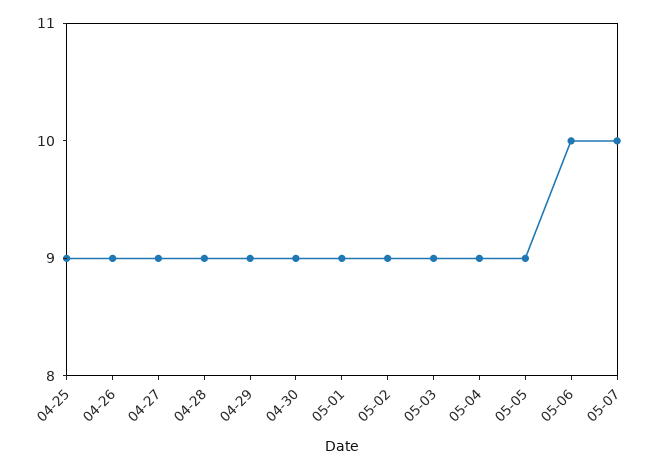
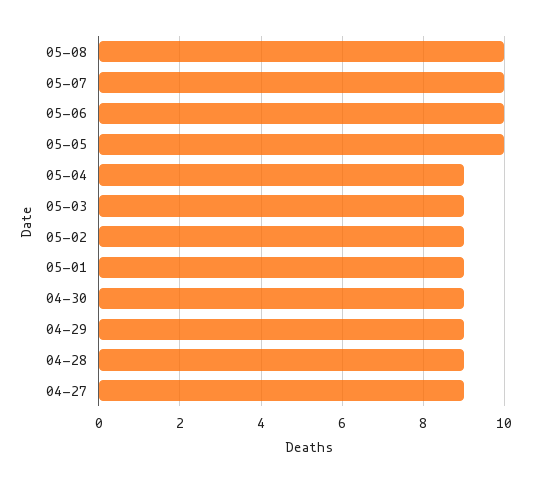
04-25: 9 -> none
04-26: 9 -> none
05-05: 9 -> 10
05-08: none -> 10

